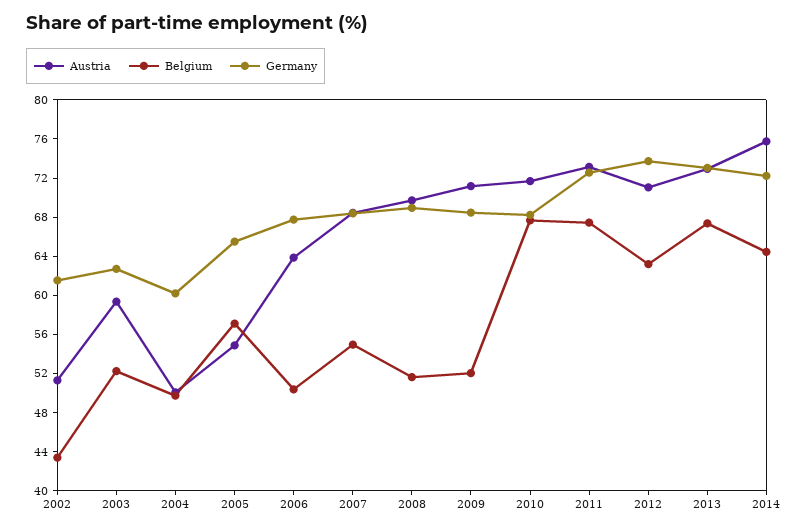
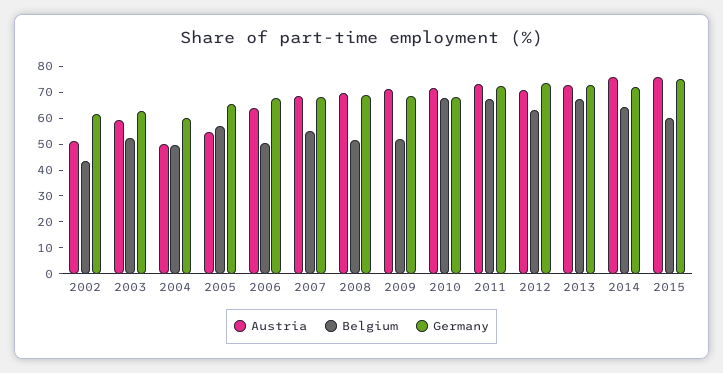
Austria, 2015: none -> 75
Belgium, 2015: none -> 60
Germany, 2015: none -> 75

